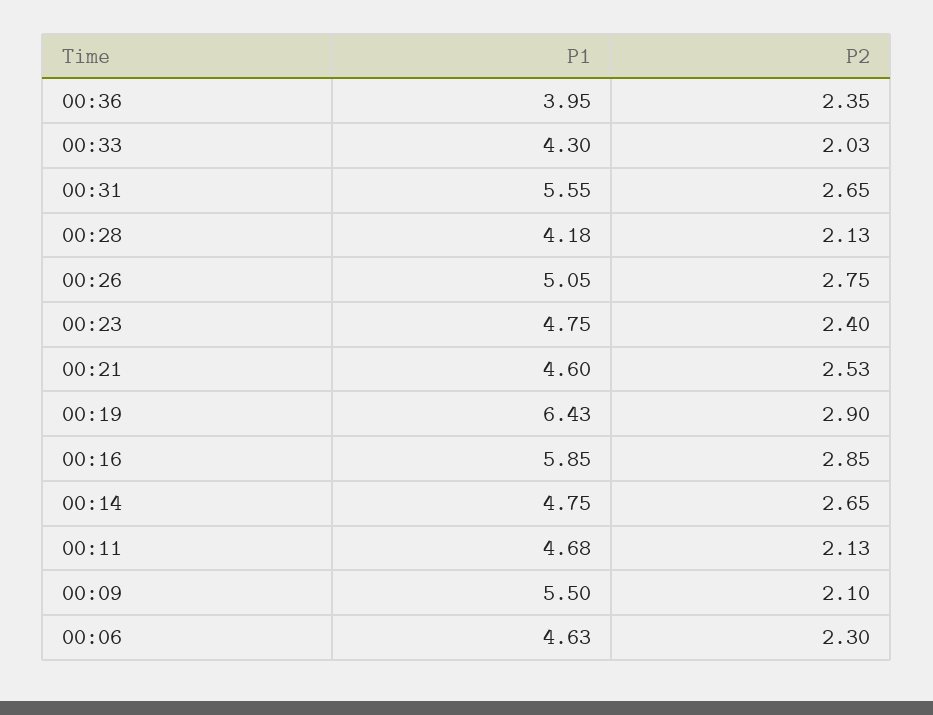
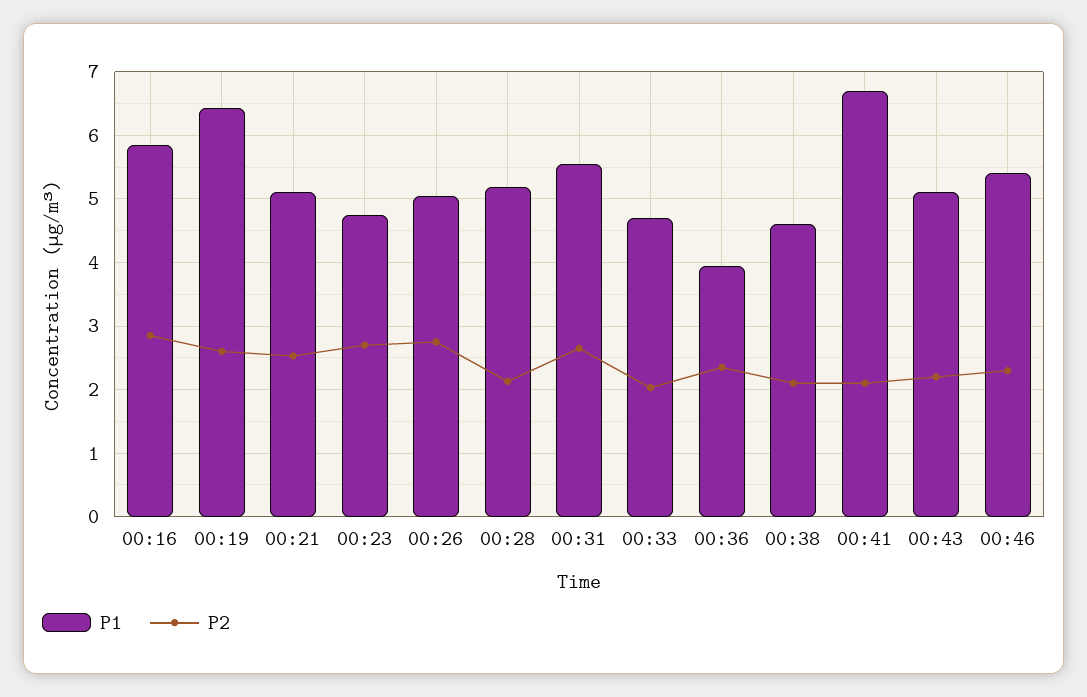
P1, 00:33: 4.3 -> 4.7
P1, 00:28: 4.18 -> 5.2
P2, 00:23: 2.4 -> 2.7
P1, 00:21: 4.6 -> 5.1
P2, 00:19: 2.9 -> 2.6
P1, 00:14: 4.75 -> none
P2, 00:14: 2.65 -> none
P1, 00:11: 4.68 -> none
P2, 00:11: 2.13 -> none
P1, 00:09: 5.5 -> none
P2, 00:09: 2.1 -> none
P1, 00:06: 4.63 -> none
P2, 00:06: 2.3 -> none
P1, 00:38: none -> 4.6
P2, 00:38: none -> 2.1
P1, 00:41: none -> 6.7
P2, 00:41: none -> 2.1
P1, 00:43: none -> 5.1
P2, 00:43: none -> 2.2
P1, 00:46: none -> 5.4
P2, 00:46: none -> 2.3

